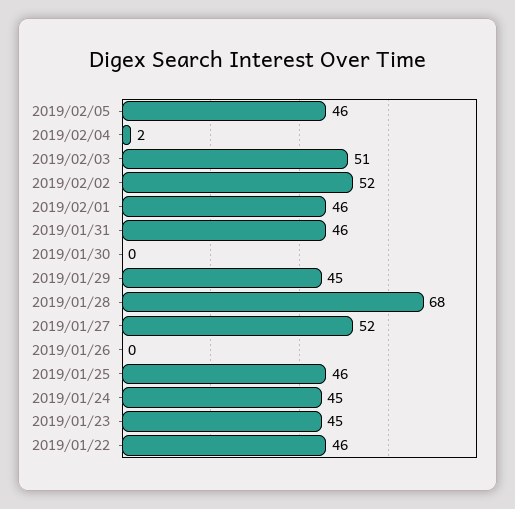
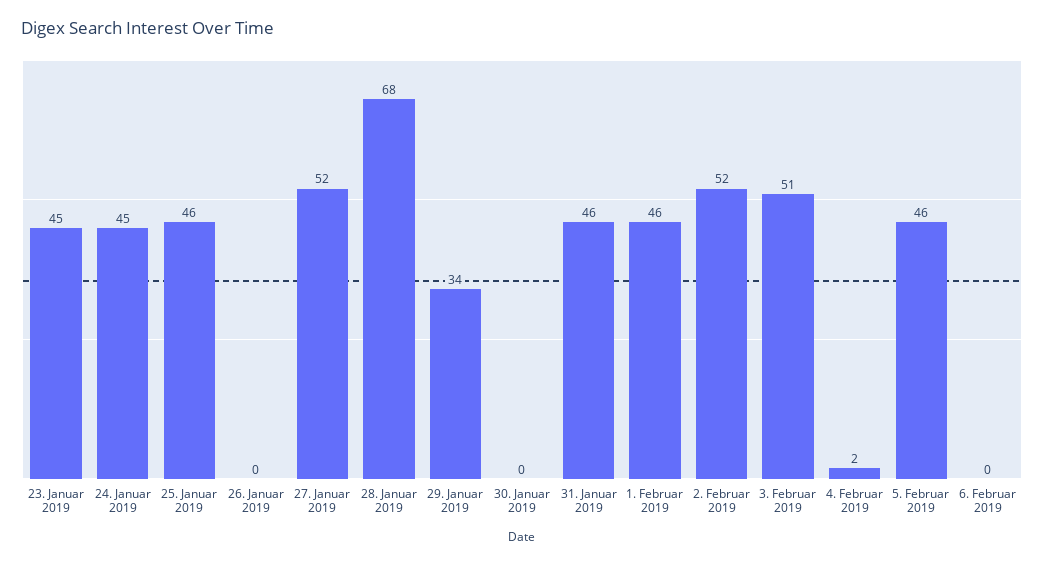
2019/01/29: 45 -> 34
2019/01/22: 46 -> none
6. Februar 2019: none -> 0

